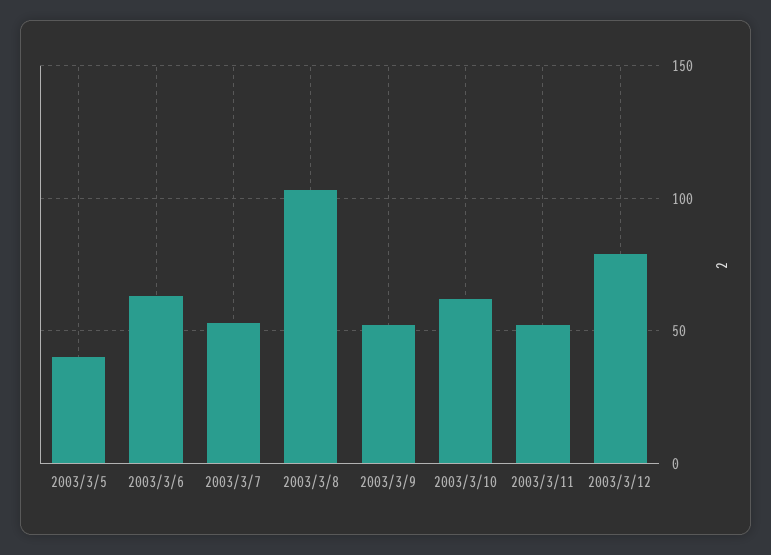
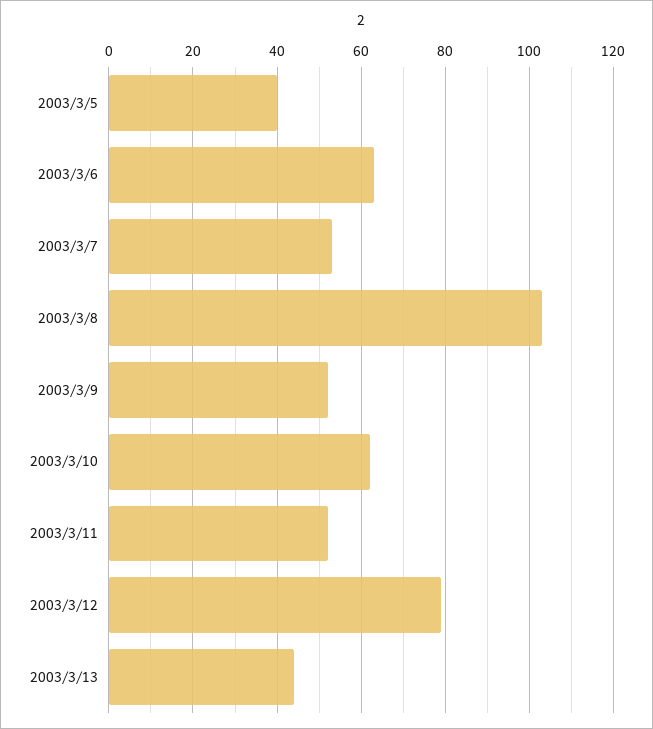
2003/3/13: none -> 45

